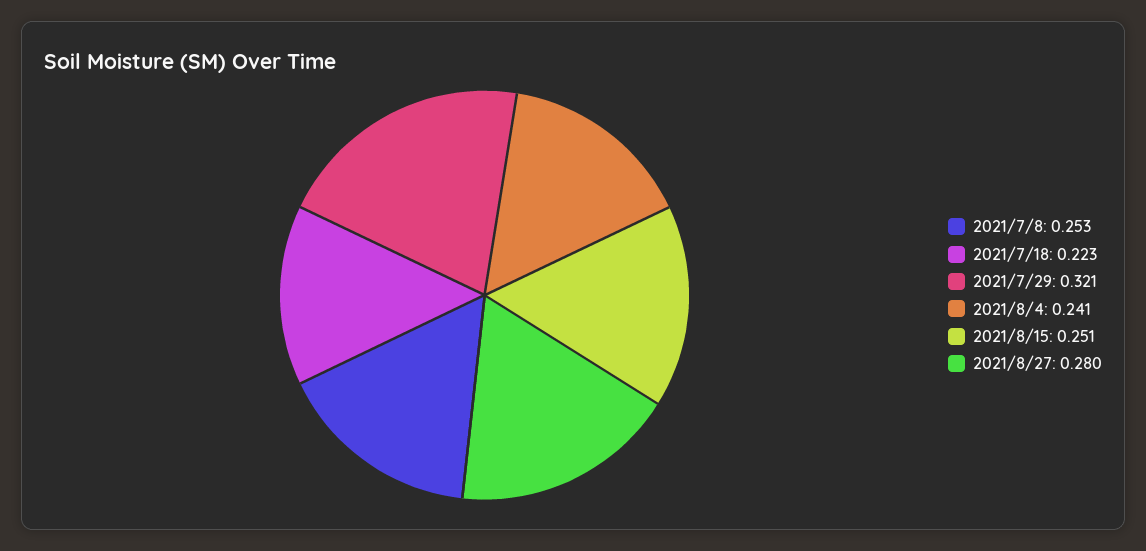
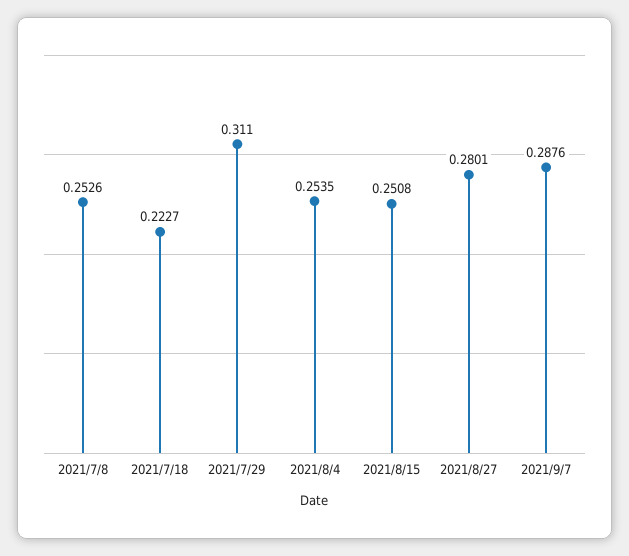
2021/7/29: 0.321 -> 0.311
2021/8/4: 0.241 -> 0.2535
2021/9/7: none -> 0.2876

